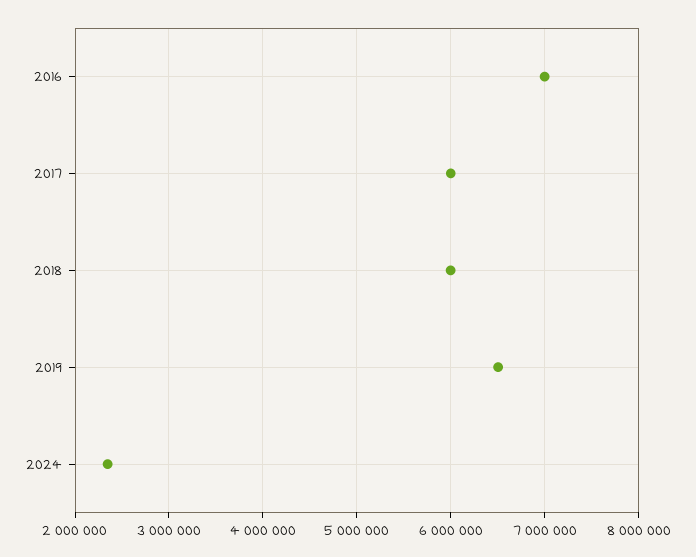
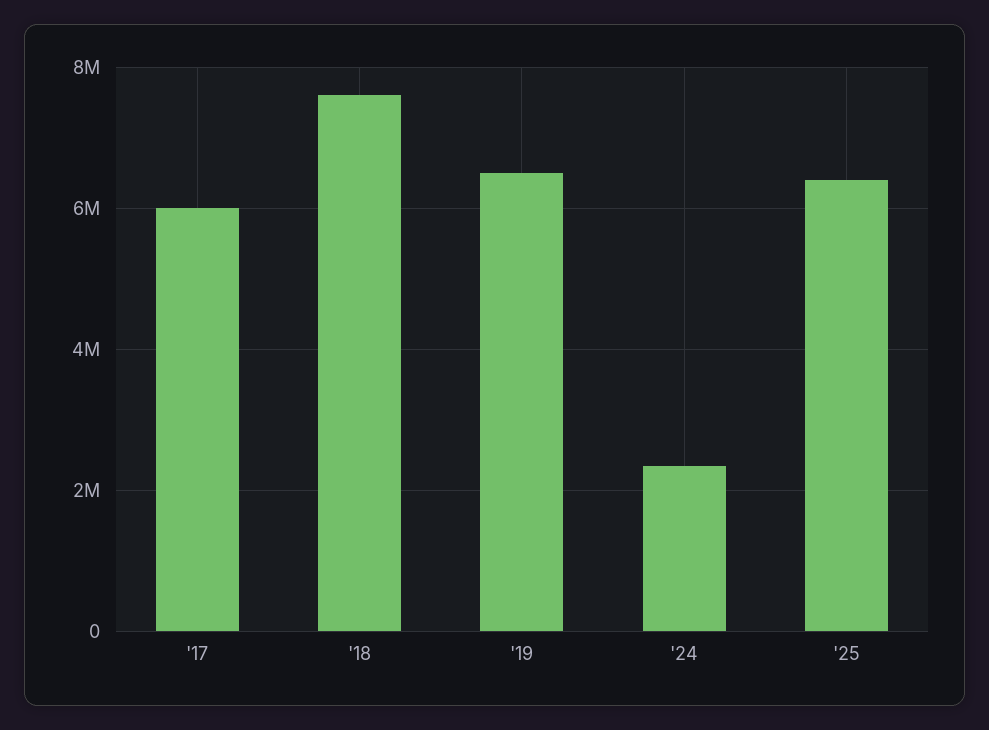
2016: 7000000 -> none
2018: 6000000 -> 7600000
'25: none -> 6400000

